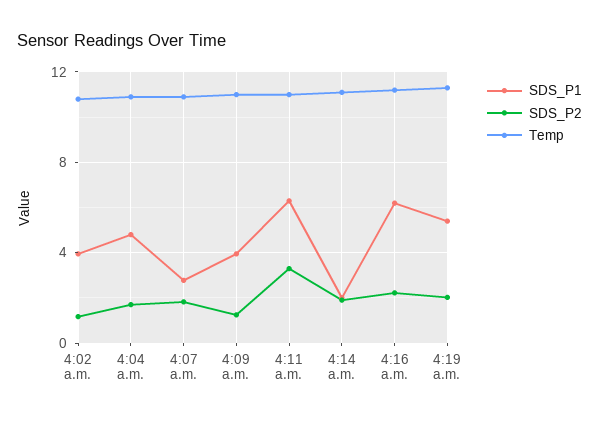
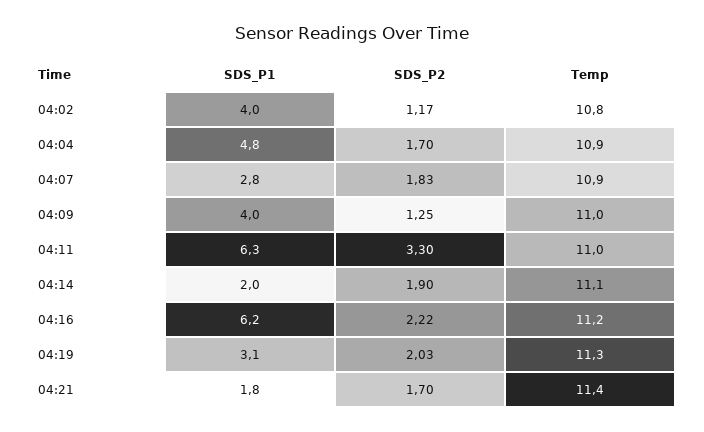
SDS_P1, 4:19 a.m.: 5.5 -> 3.1
SDS_P1, 04:21: none -> 1.8
SDS_P2, 04:21: none -> 1.7
Temp, 04:21: none -> 11.4

